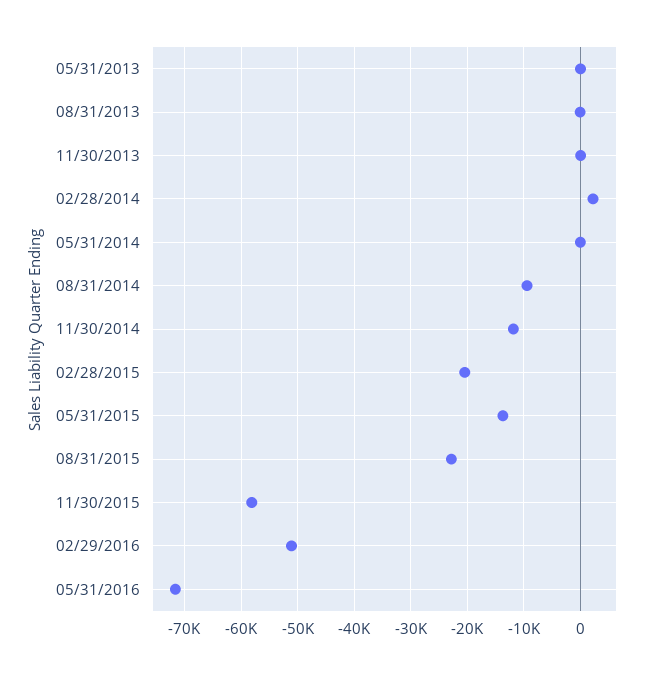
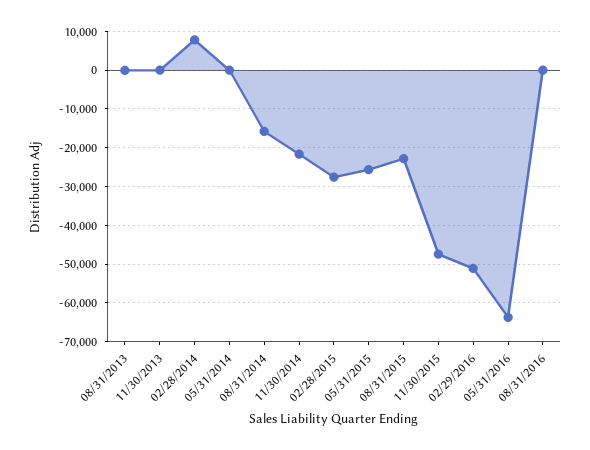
05/31/2013: 0 -> none
02/28/2014: 2000 -> 8000
08/31/2014: -10000 -> -16000
11/30/2014: -12000 -> -22000
02/28/2015: -20000 -> -28000
05/31/2015: -14000 -> -26000
11/30/2015: -58000 -> -48000
05/31/2016: -72000 -> -64000
08/31/2016: none -> 0

